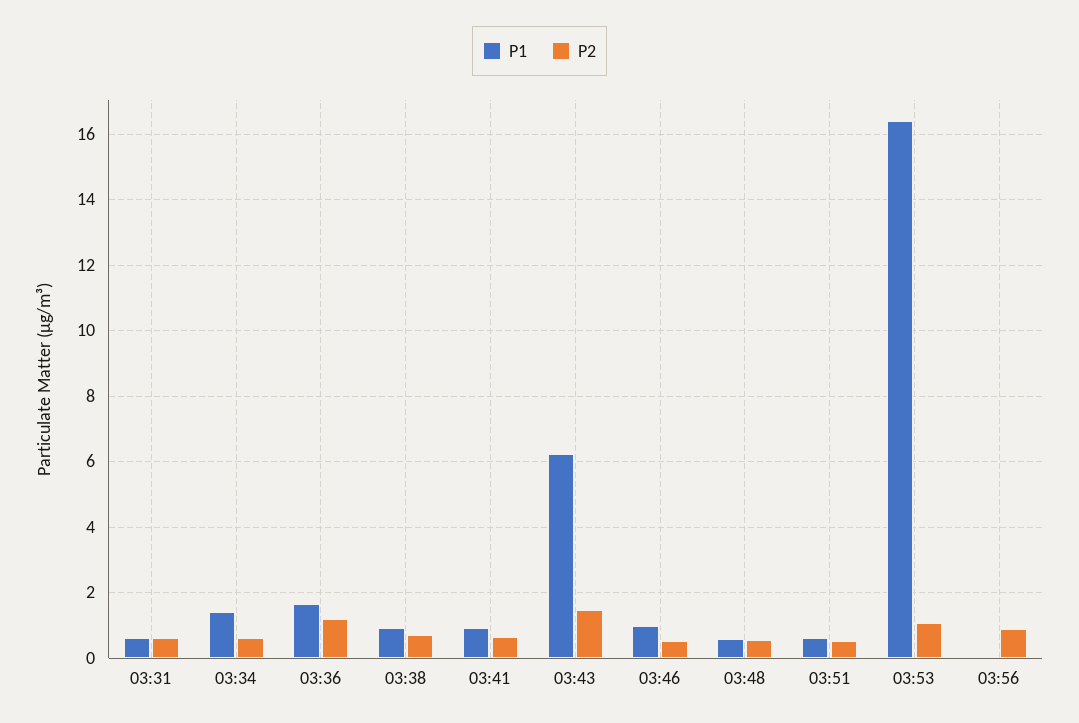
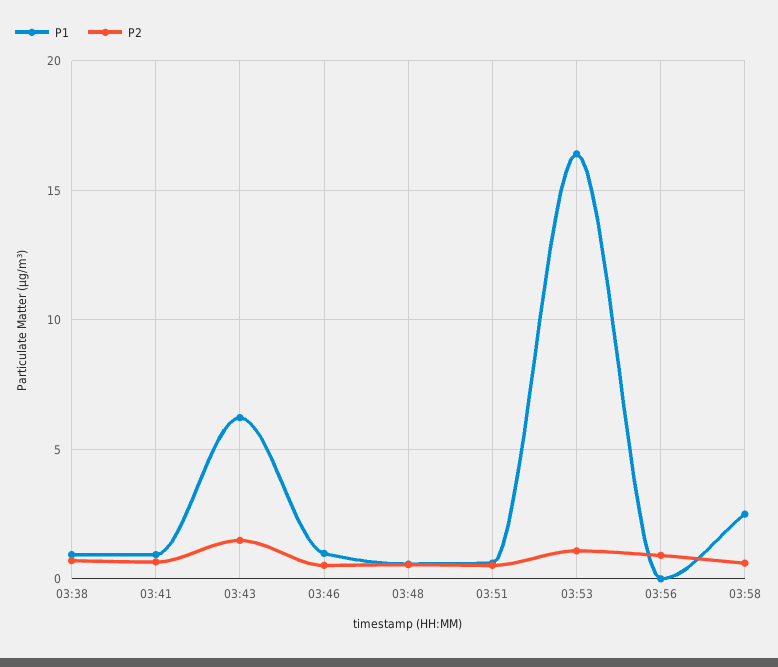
P1, 03:31: 0.6 -> none
P2, 03:31: 0.6 -> none
P1, 03:34: 1.4 -> none
P2, 03:34: 0.6 -> none
P1, 03:36: 1.6 -> none
P2, 03:36: 1.2 -> none
P1, 03:58: none -> 2.5
P2, 03:58: none -> 0.5

